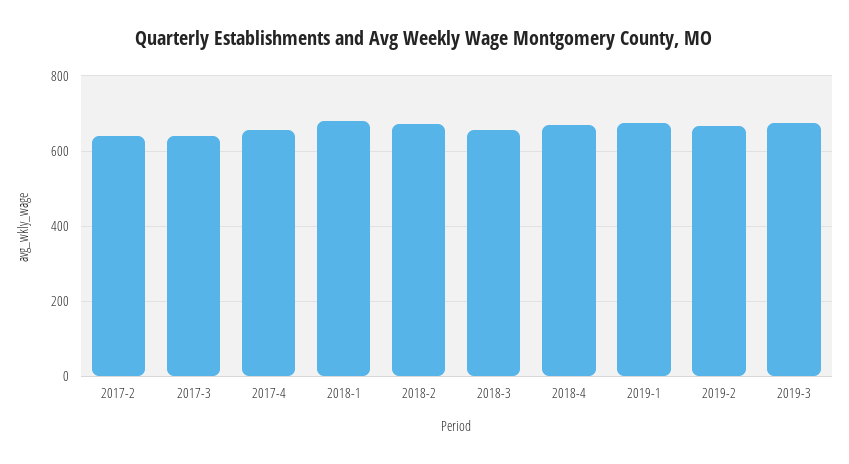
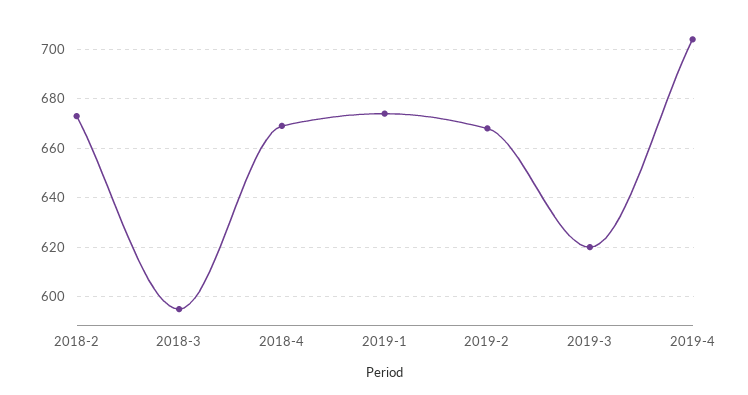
2017-2: 640 -> none
2017-3: 640 -> none
2017-4: 660 -> none
2018-1: 680 -> none
2018-3: 660 -> 595
2019-3: 680 -> 620
2019-4: none -> 705

